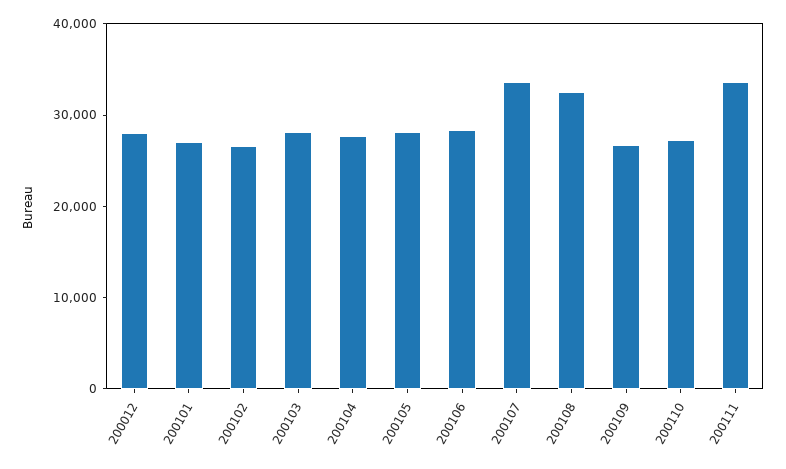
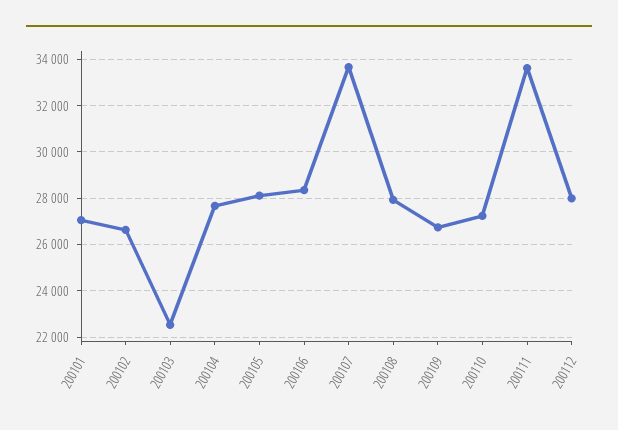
200012: 28000 -> none
200103: 28000 -> 22500
200108: 32000 -> 28000
200112: none -> 28000

